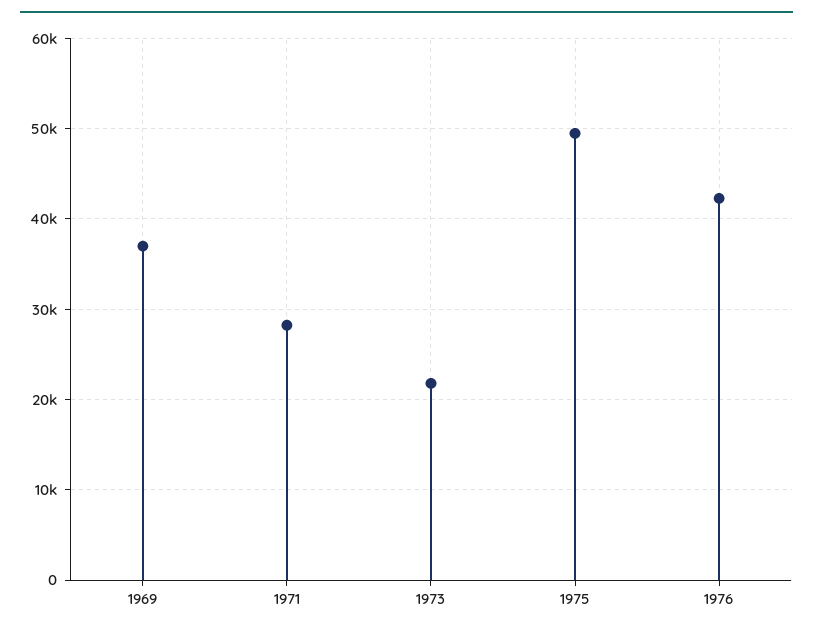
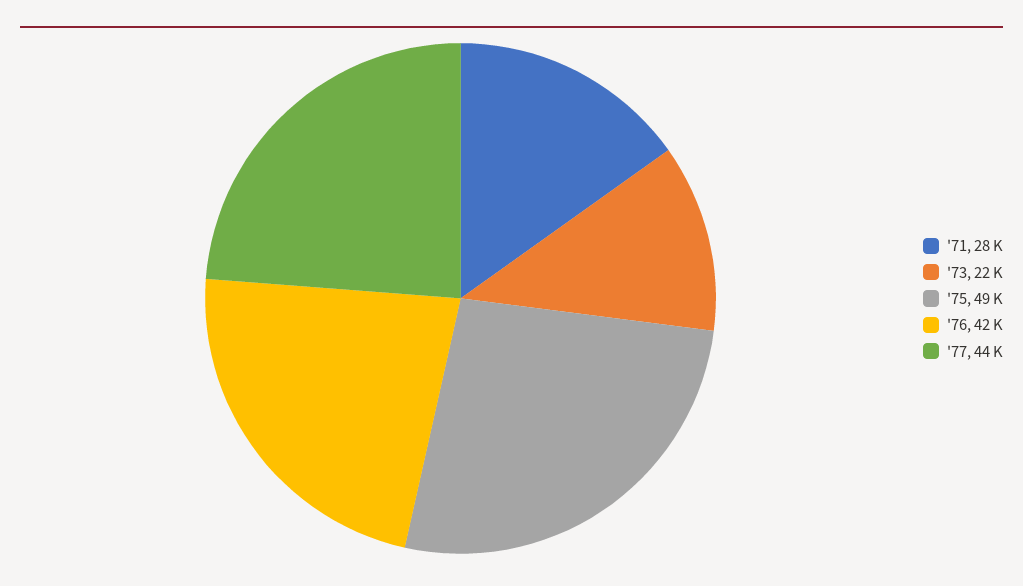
1969: 37000 -> none
'77: none -> 44000

